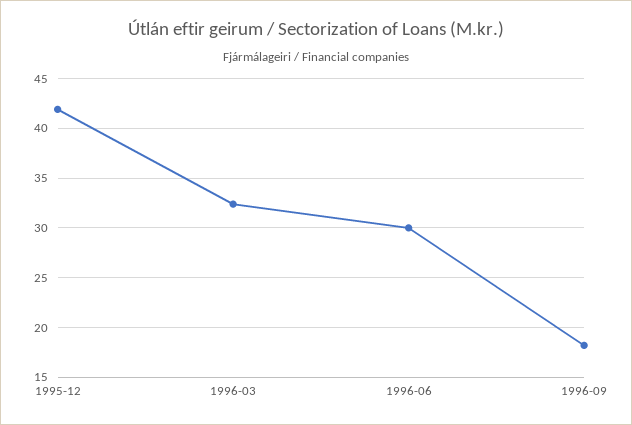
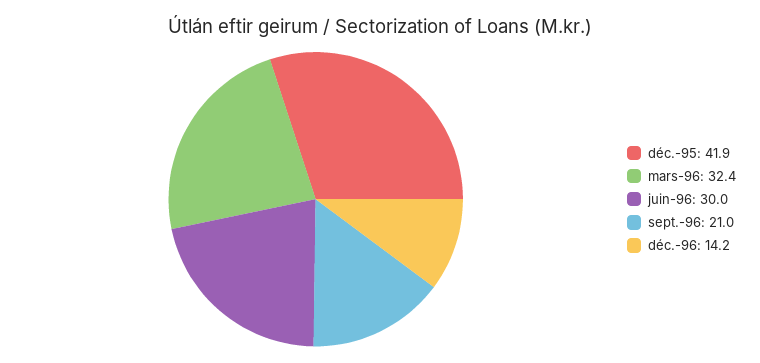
1996-09: 18 -> 21
déc.-96: none -> 14.2

